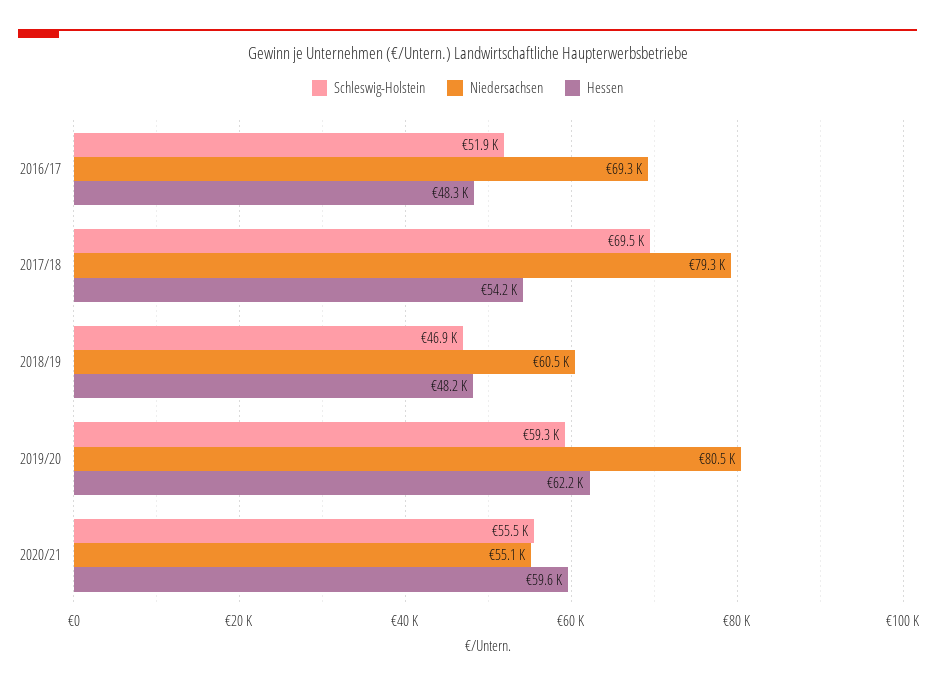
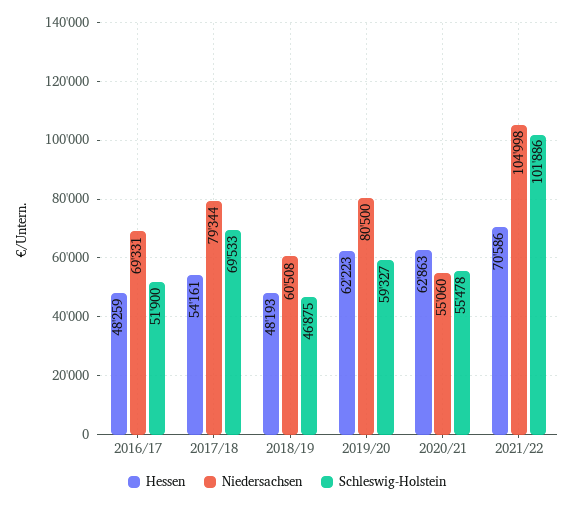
Hessen, 2020/21: 59600 -> 62863
Hessen, 2021/22: none -> 70586
Niedersachsen, 2021/22: none -> 104998
Schleswig-Holstein, 2021/22: none -> 101886

